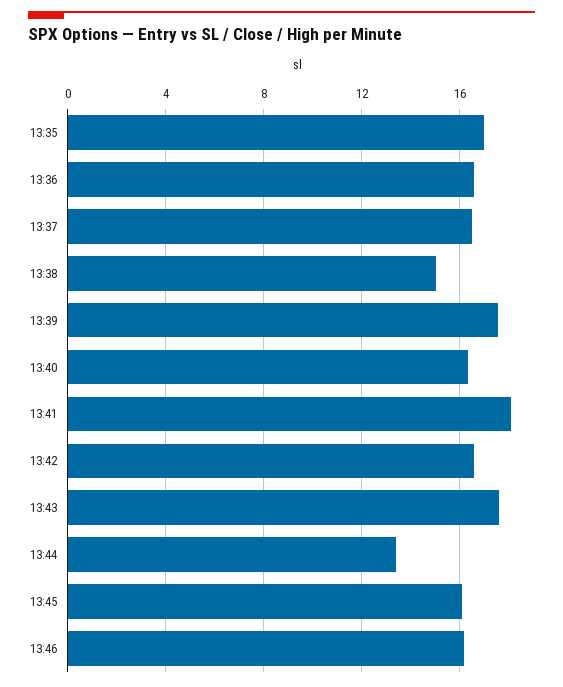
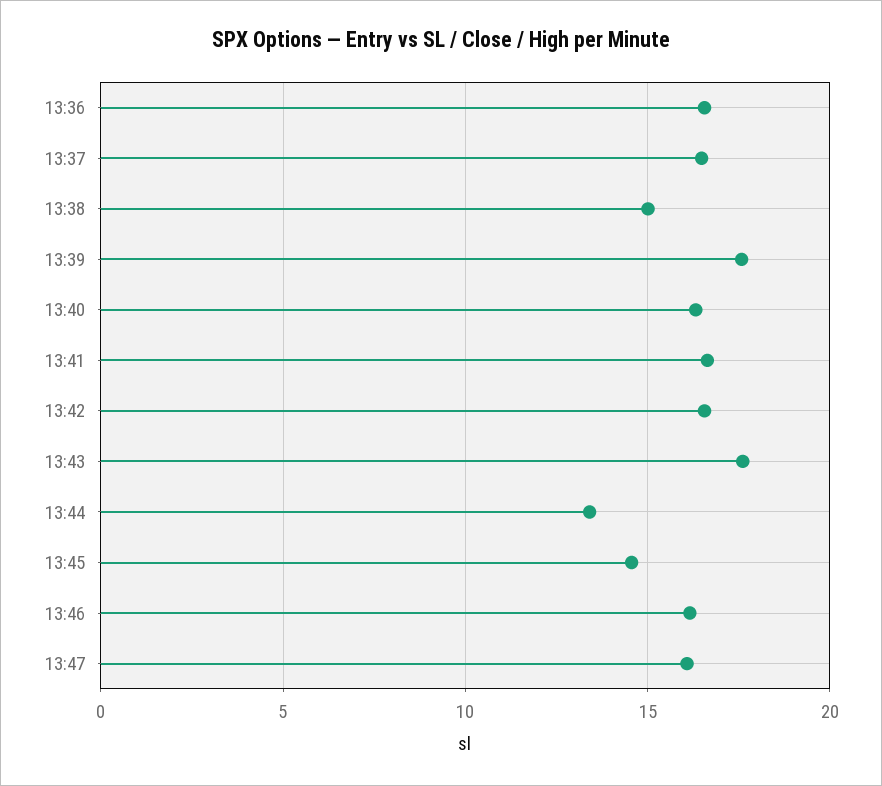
13:35: 17 -> none
13:41: 18 -> 16.5
13:45: 16 -> 14.5
13:47: none -> 16

